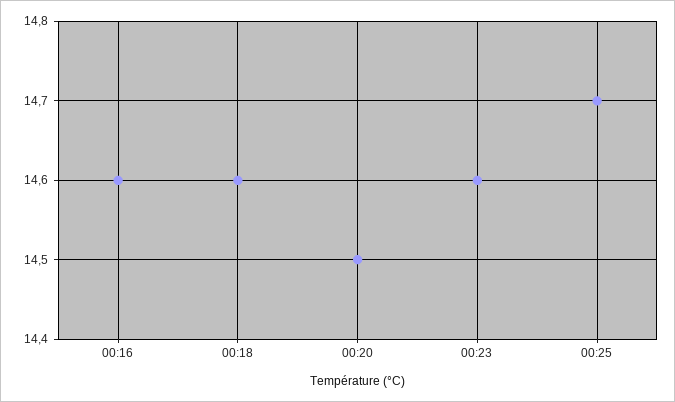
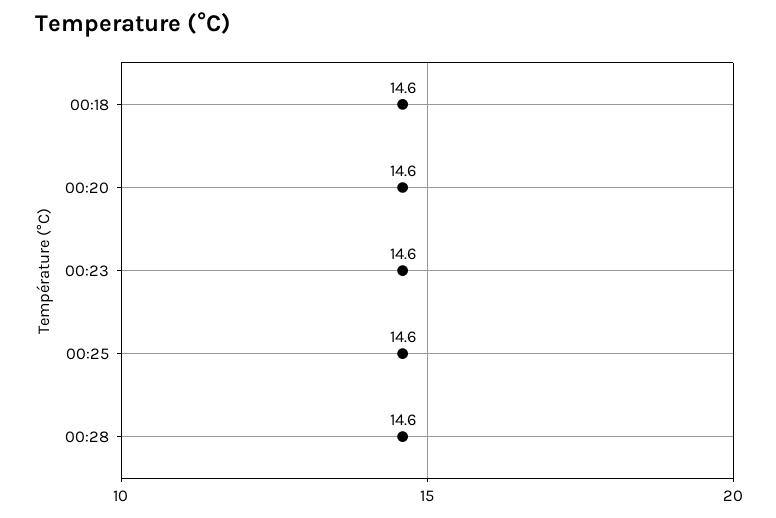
00:16: 14.6 -> none
00:20: 14.5 -> 14.6
00:25: 14.7 -> 14.6
00:28: none -> 14.6

